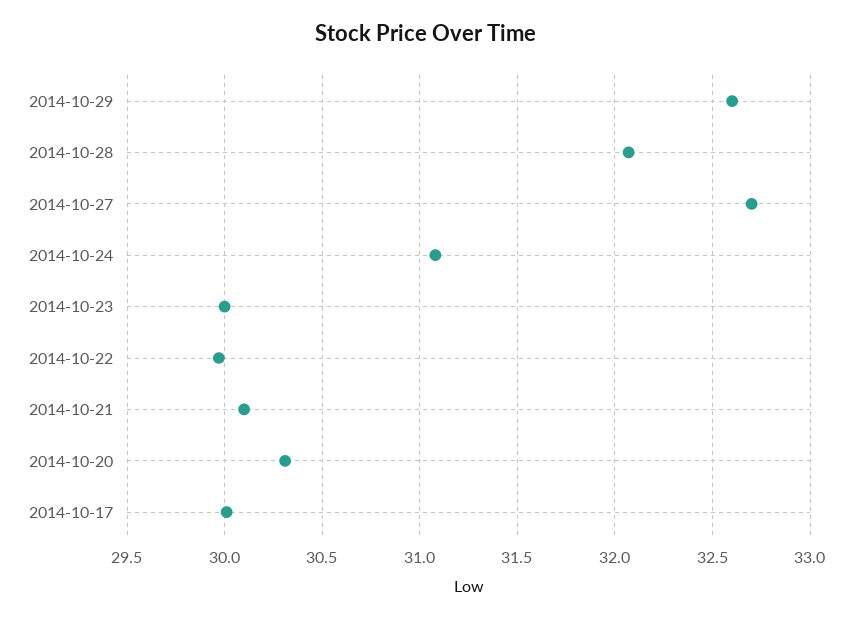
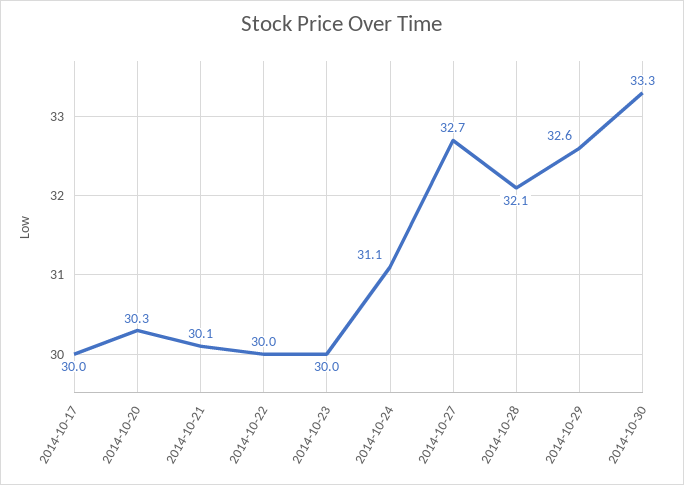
2014-10-30: none -> 33.3

